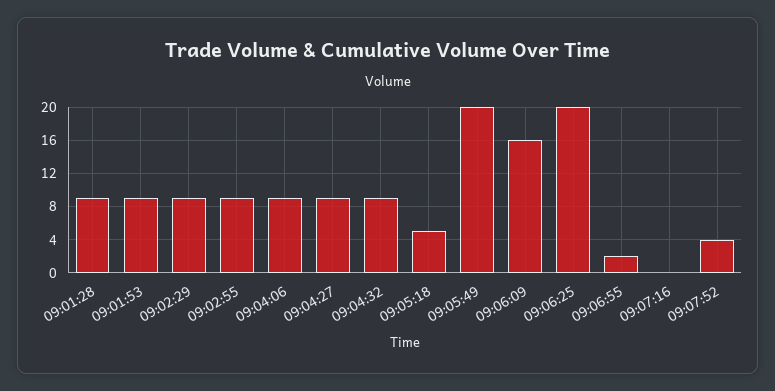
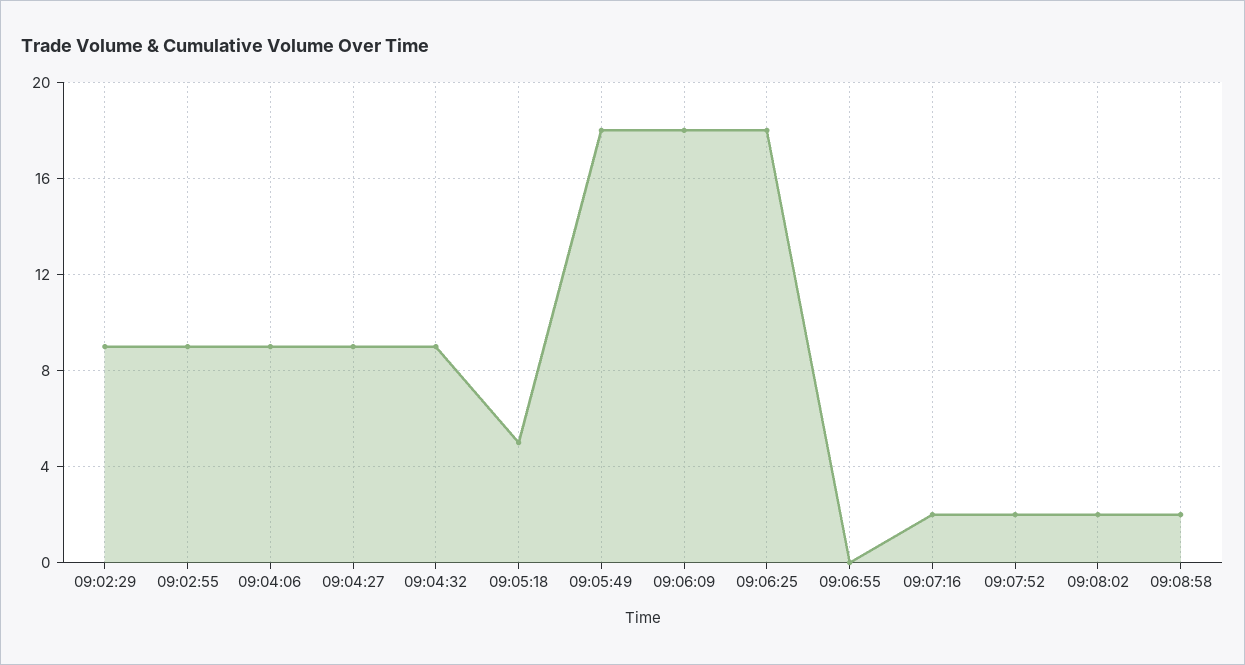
09:01:28: 9 -> none
09:01:53: 9 -> none
09:05:49: 20 -> 18
09:06:09: 16 -> 18
09:06:25: 20 -> 18
09:06:55: 2 -> 0
09:07:16: 0 -> 2
09:07:52: 4 -> 2
09:08:02: none -> 2
09:08:58: none -> 2

